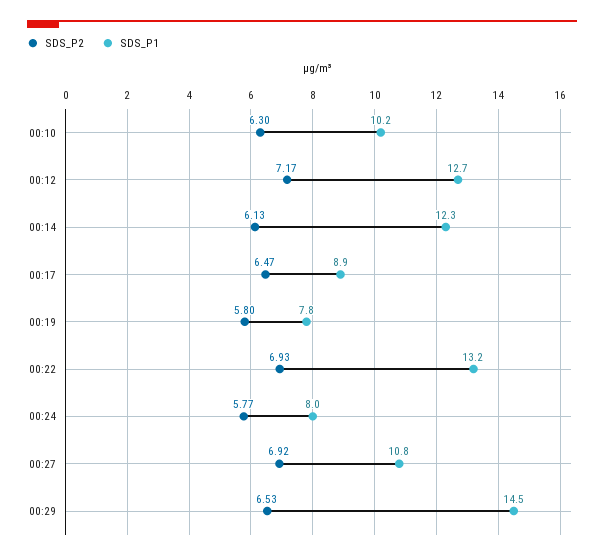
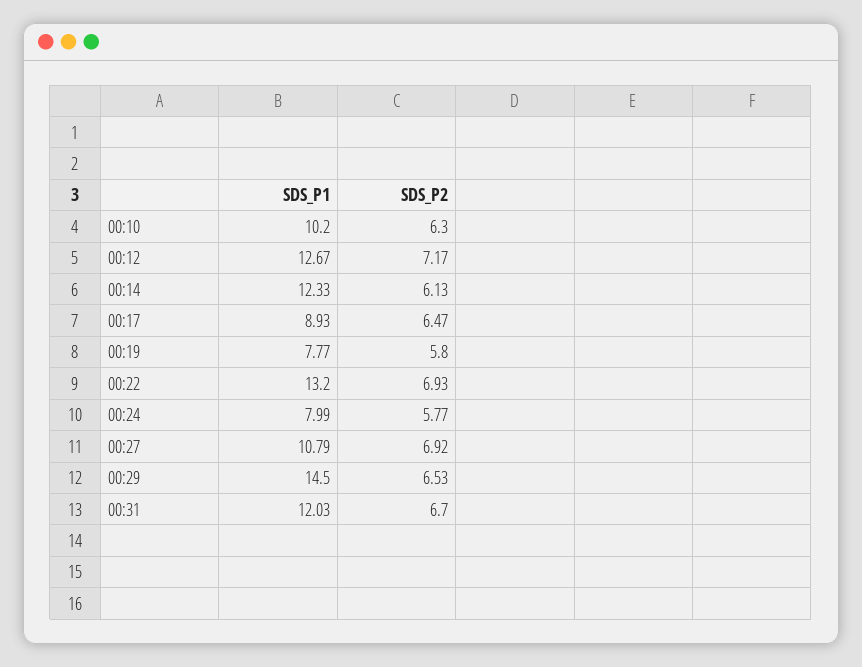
SDS_P1, 00:31: none -> 12.03
SDS_P2, 00:31: none -> 6.7

